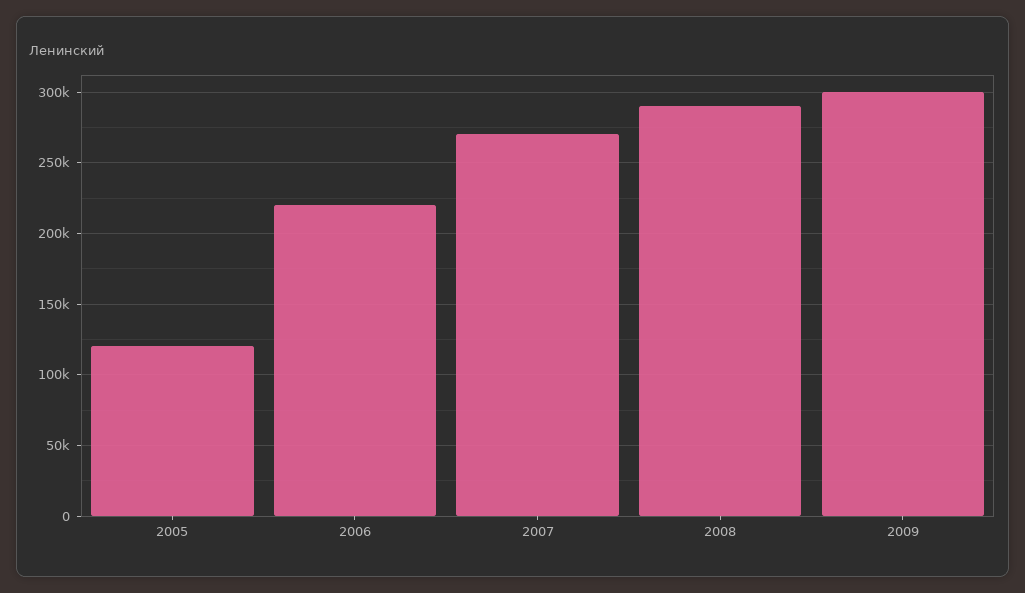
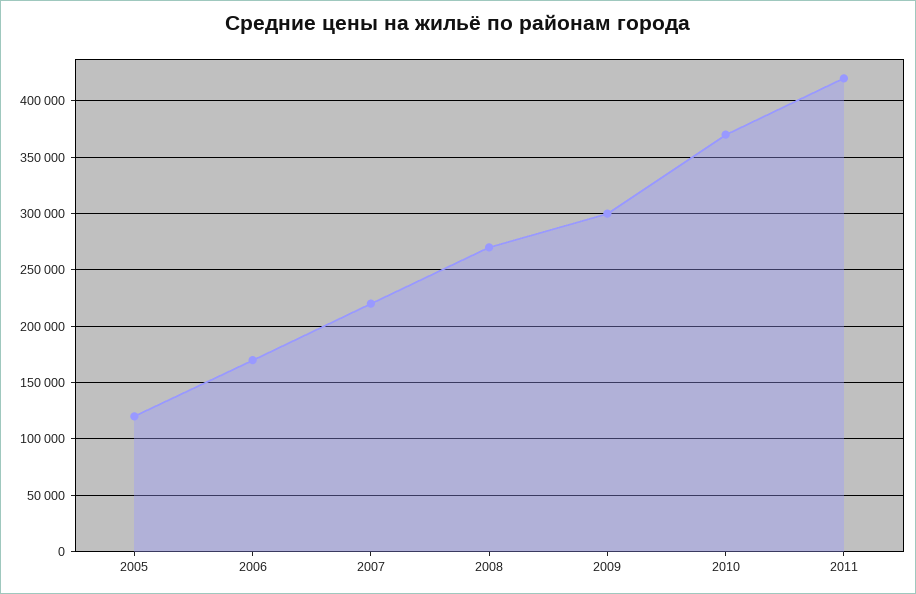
2006: 220000 -> 170000
2007: 270000 -> 220000
2008: 290000 -> 270000
2010: none -> 370000
2011: none -> 420000

